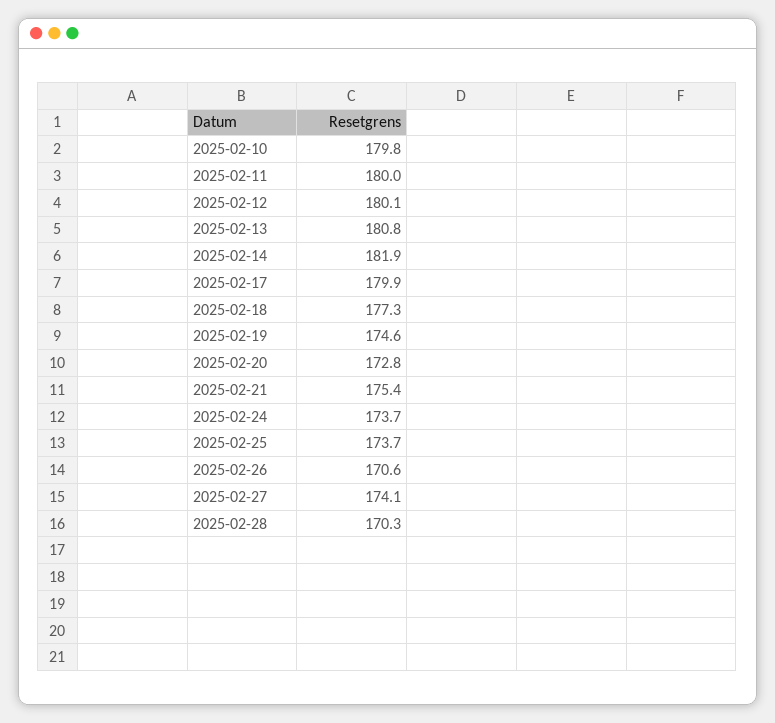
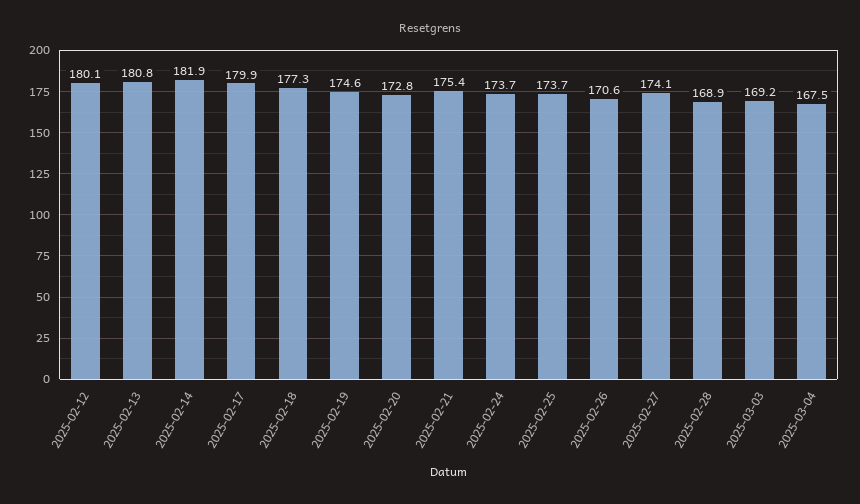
2025-02-10: 179.8 -> none
2025-02-11: 180 -> none
2025-02-28: 170.3 -> 168.9
2025-03-03: none -> 169.2
2025-03-04: none -> 167.5

